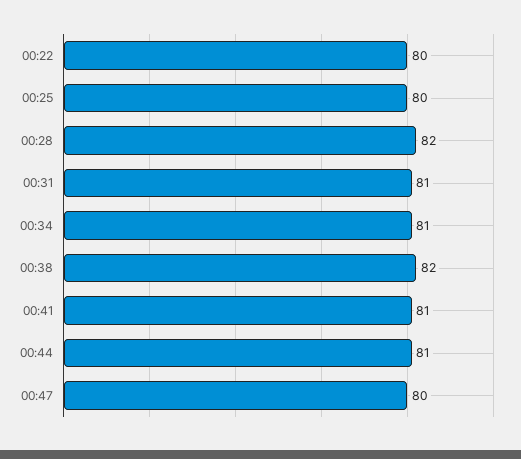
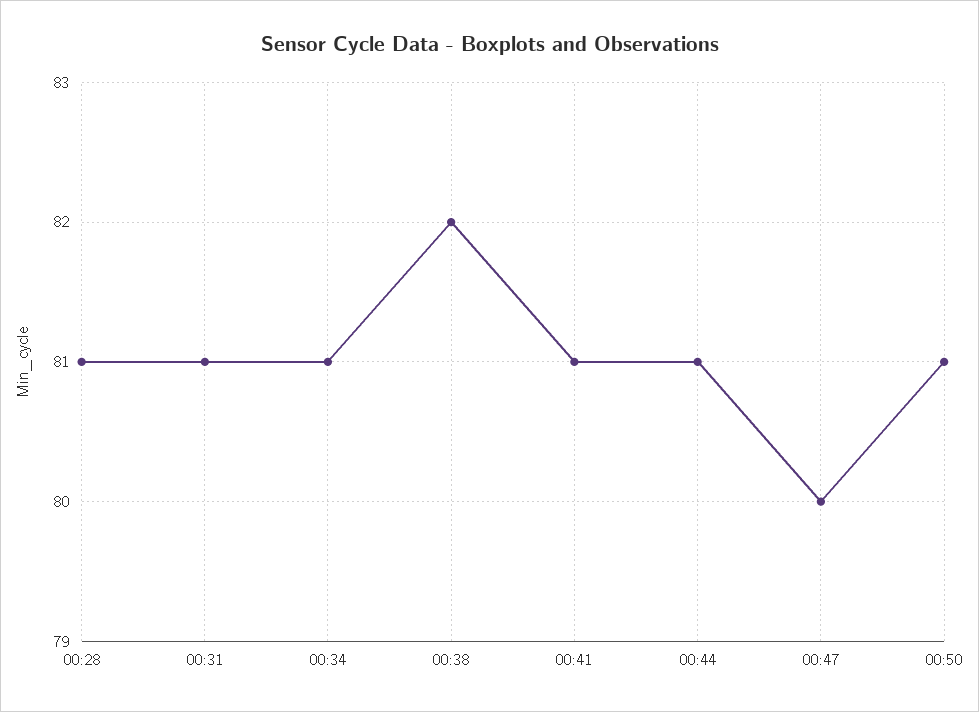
00:22: 80 -> none
00:25: 80 -> none
00:28: 82 -> 81
00:50: none -> 81

